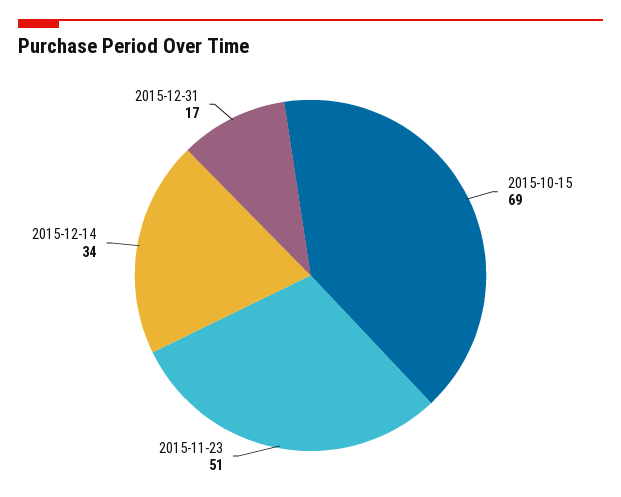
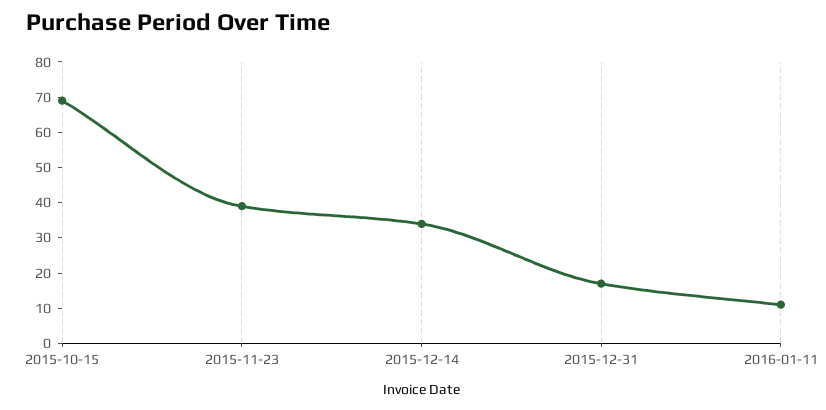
2015-11-23: 51 -> 40
2016-01-11: none -> 10

